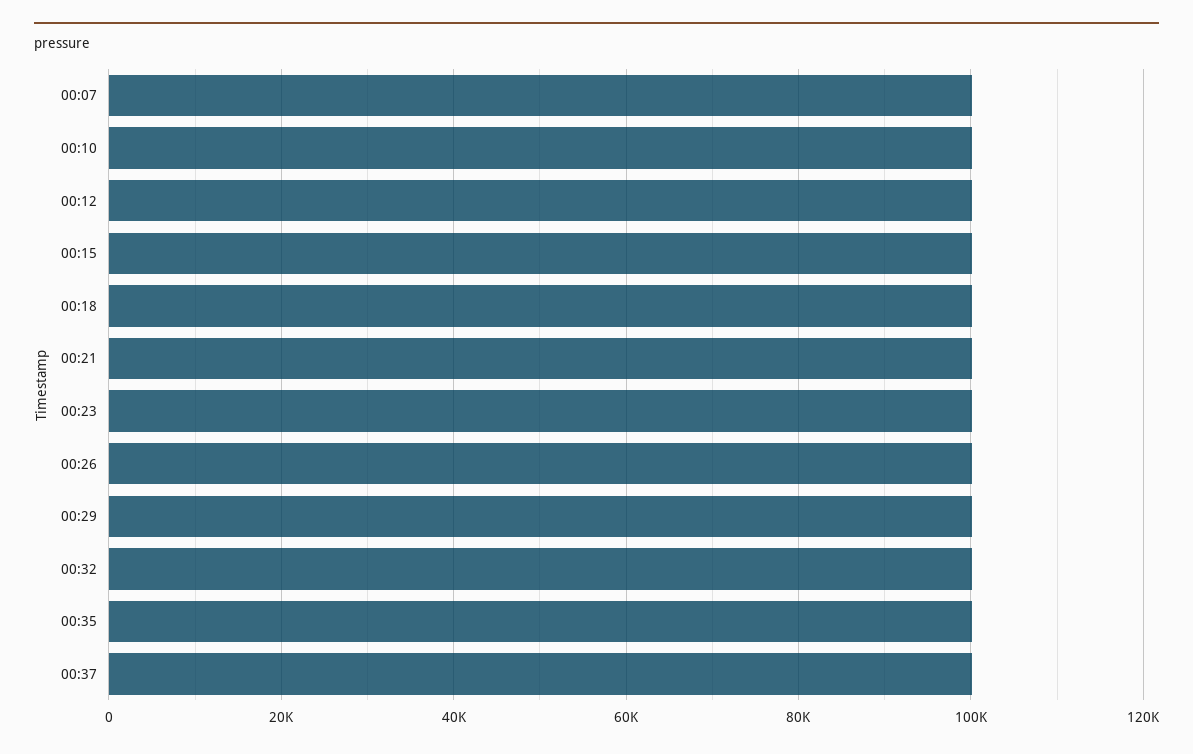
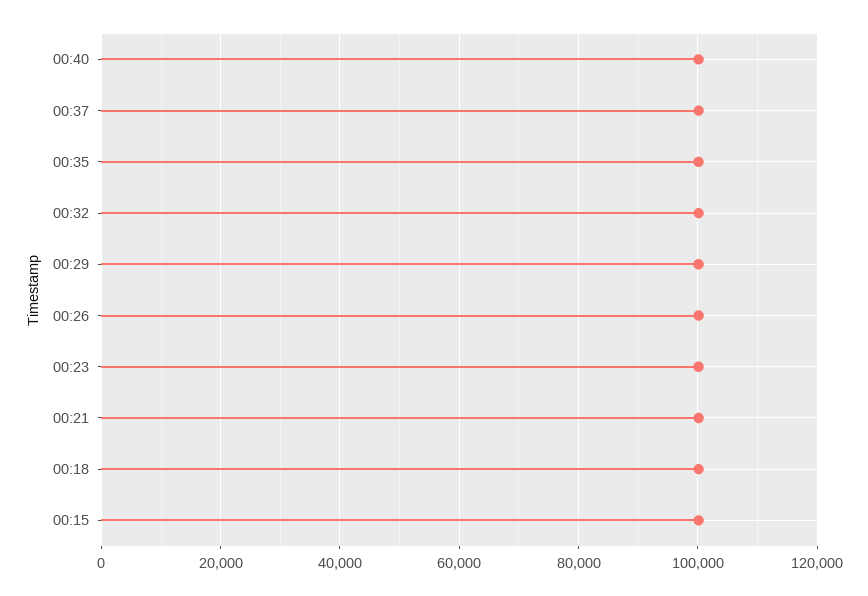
00:07: 100000 -> none
00:10: 100000 -> none
00:12: 100000 -> none
00:40: none -> 100000

